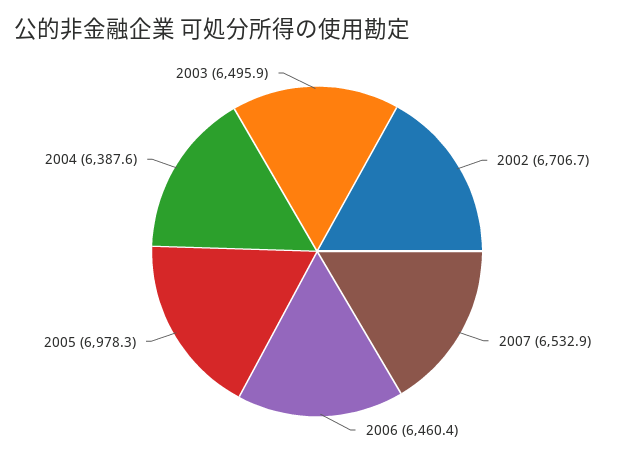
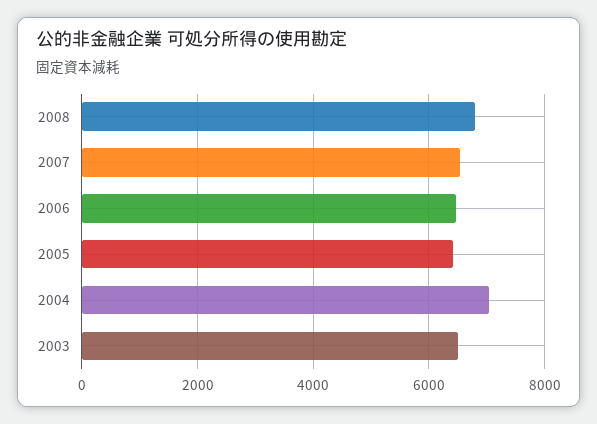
2002: 6706.7 -> none
2005: 6978.3 -> 6400
2004: 6387.6 -> 7000
2008: none -> 6800

